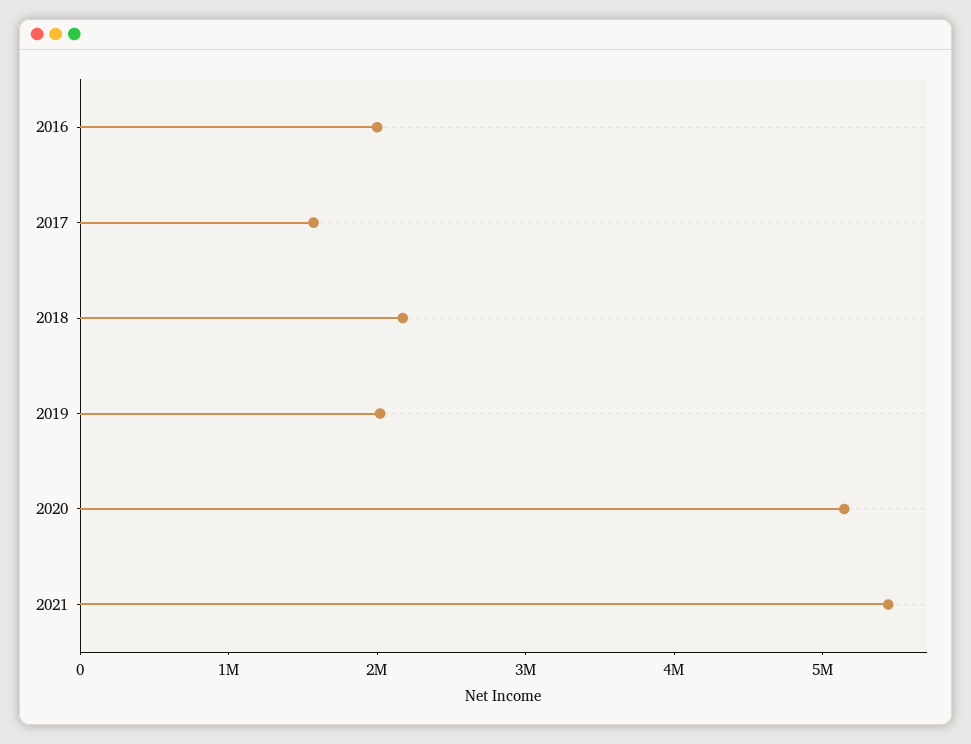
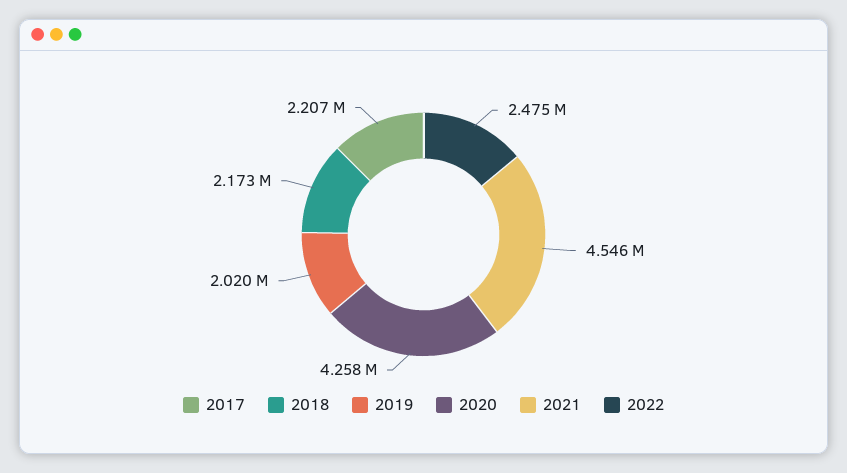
2016: 2000000 -> none
2017: 1600000 -> 2207000
2020: 5200000 -> 4258000
2021: 5400000 -> 4546000
2022: none -> 2475000

